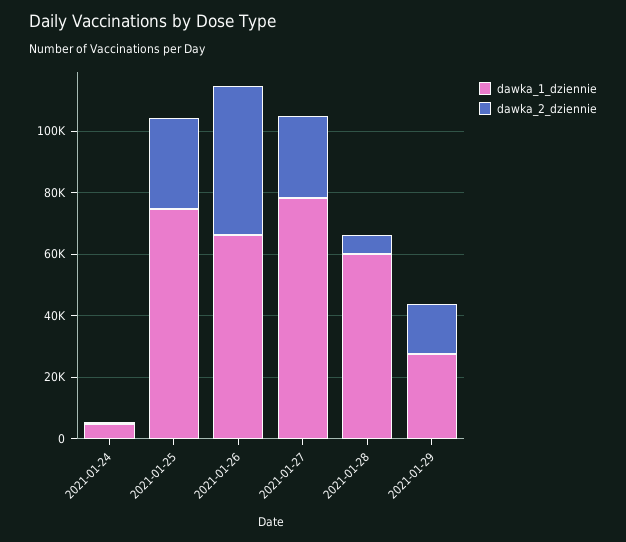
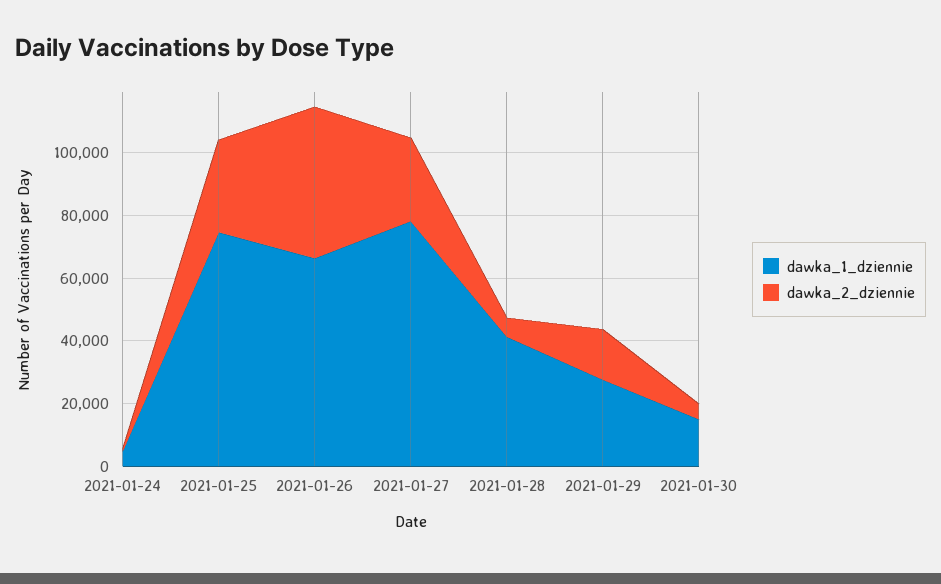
dawka_1_dziennie, 2021-01-28: 60000 -> 40000
dawka_1_dziennie, 2021-01-30: none -> 15000
dawka_2_dziennie, 2021-01-30: none -> 5000

